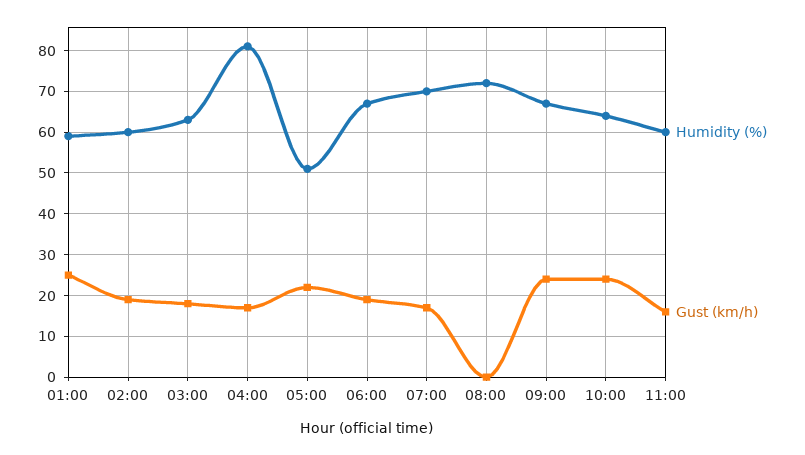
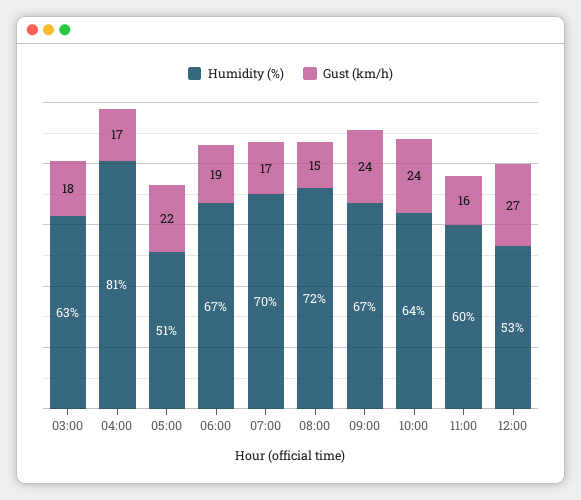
Humidity (%), 01:00: 60 -> none
Gust (km/h), 01:00: 25 -> none
Humidity (%), 02:00: 60 -> none
Gust (km/h), 02:00: 20 -> none
Gust (km/h), 08:00: 0 -> 15
Humidity (%), 12:00: none -> 53
Gust (km/h), 12:00: none -> 27

